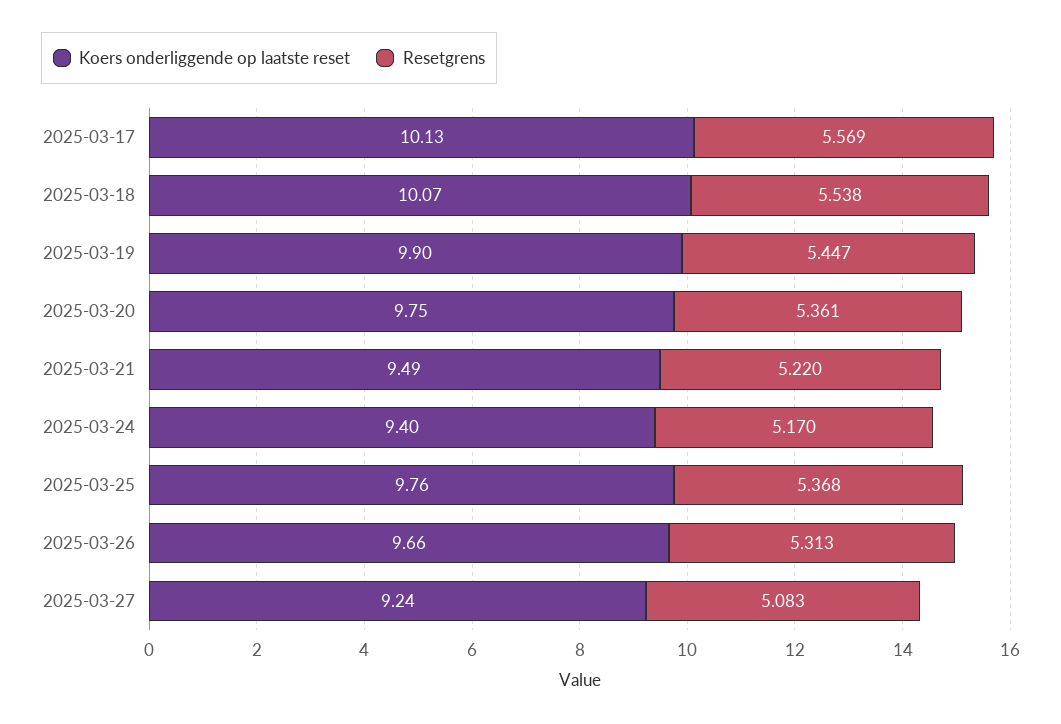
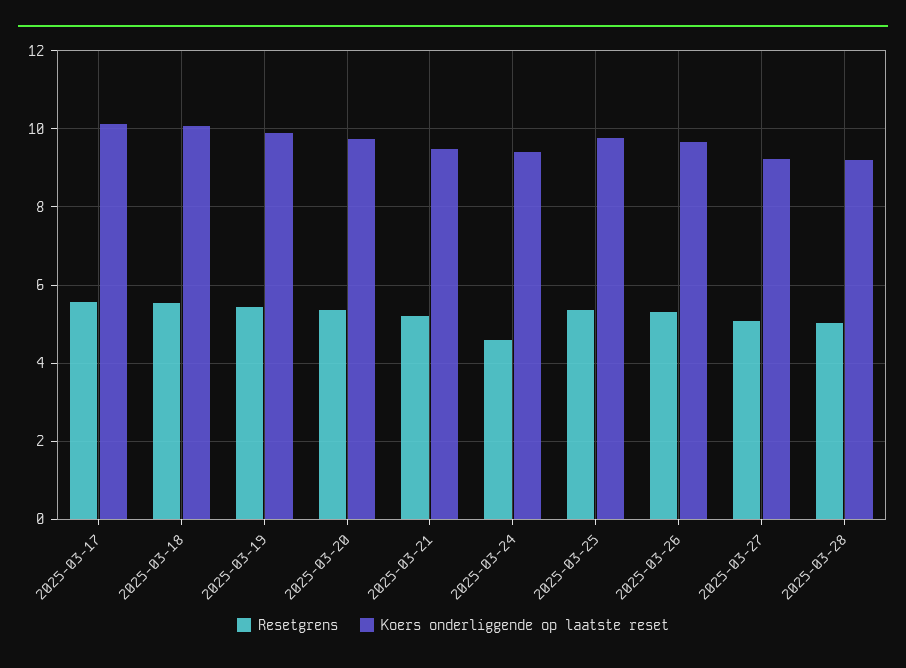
Resetgrens, 2025-03-24: 5.17 -> 4.6
Resetgrens, 2025-03-28: none -> 5
Koers onderliggende op laatste reset, 2025-03-28: none -> 9.2

